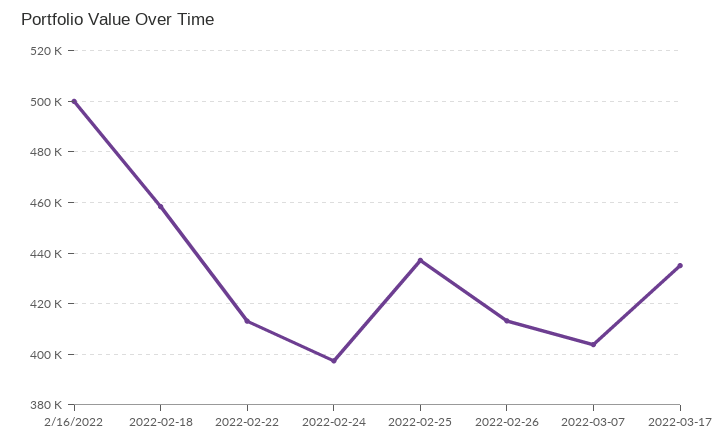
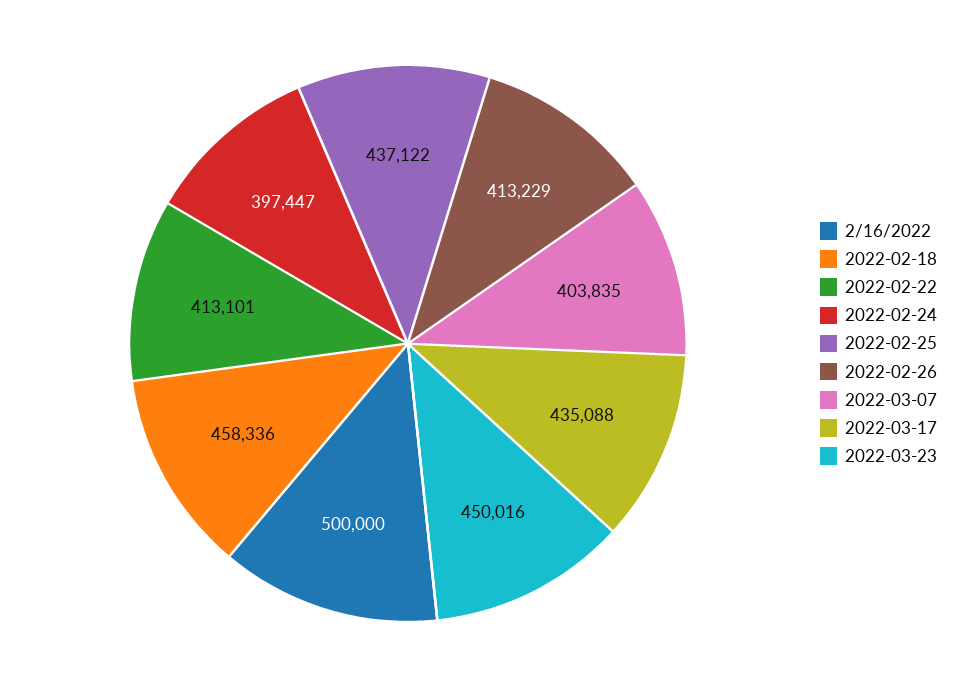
2022-03-23: none -> 450016

